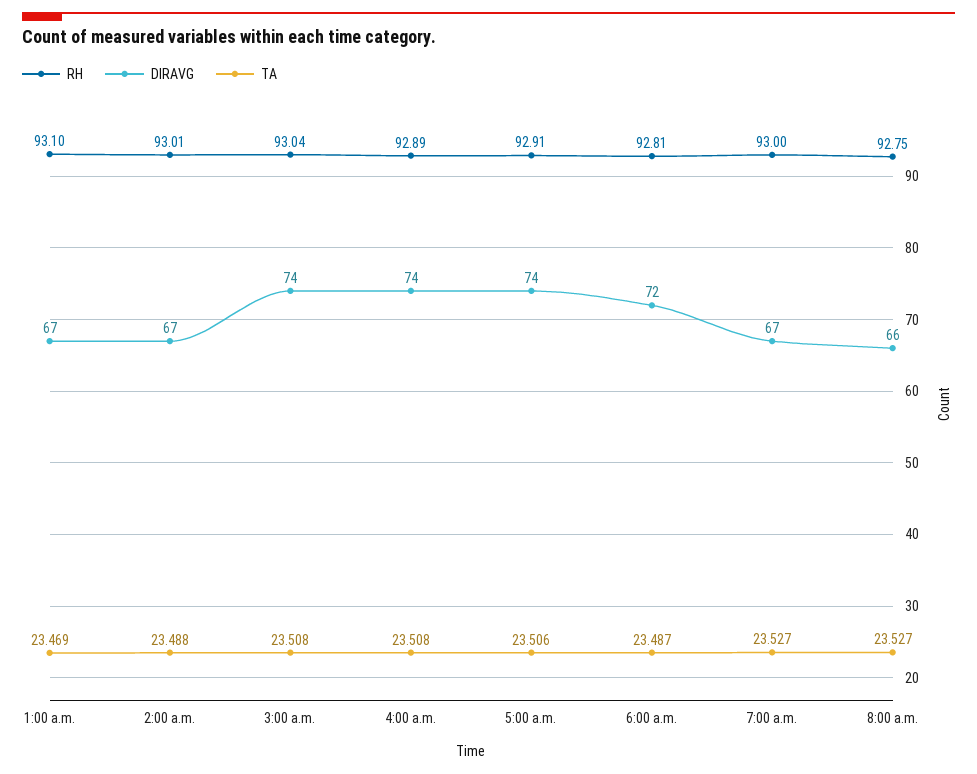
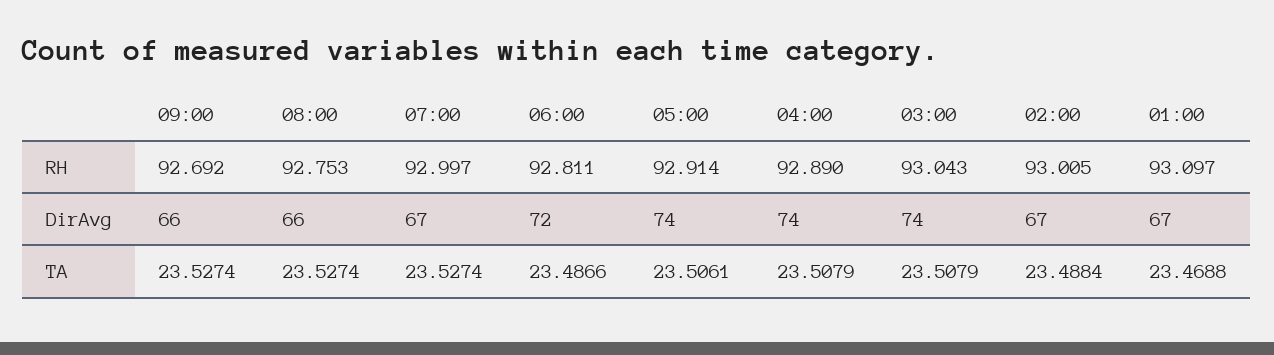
RH, 09:00: none -> 92.692
DIRAVG, 09:00: none -> 66
TA, 09:00: none -> 23.5274

